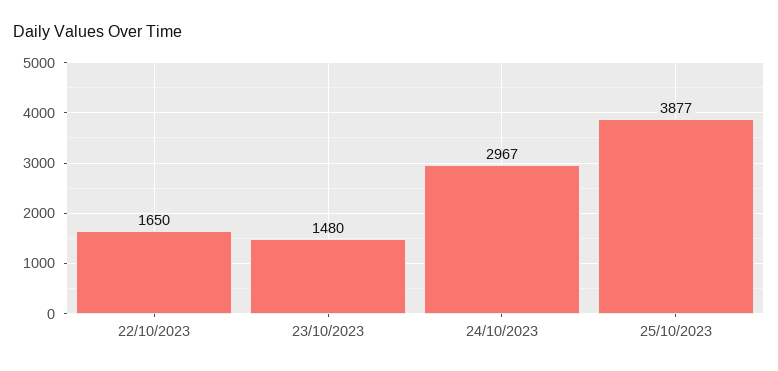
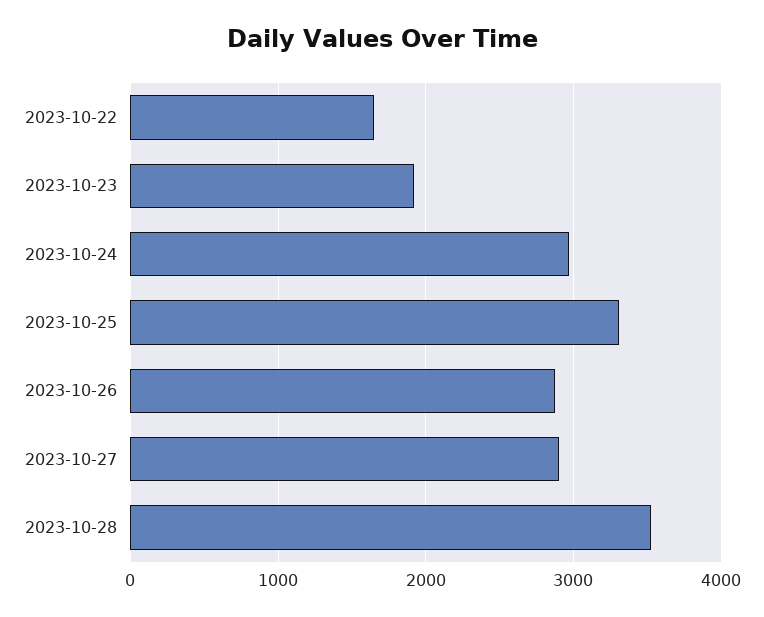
23/10/2023: 1480 -> 1900
25/10/2023: 3877 -> 3300
2023-10-26: none -> 2900
2023-10-27: none -> 2900
2023-10-28: none -> 3500

